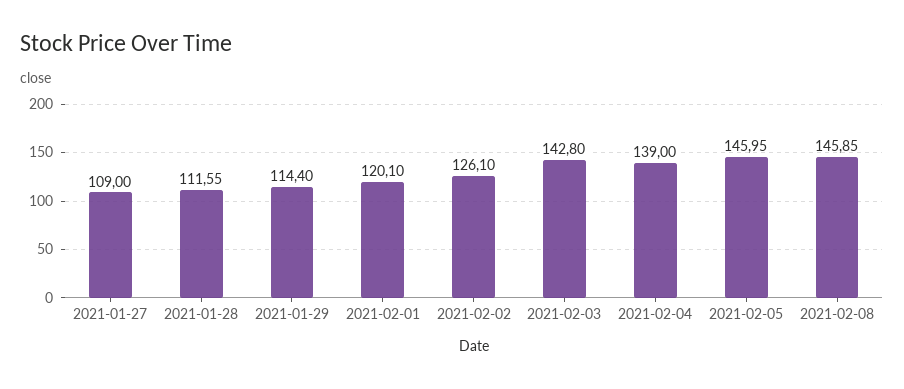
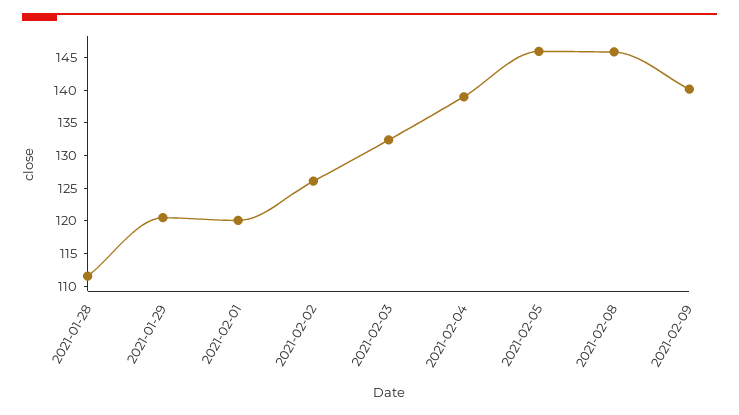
2021-01-27: 109 -> none
2021-01-29: 114.4 -> 120
2021-02-03: 142.8 -> 132.5
2021-02-09: none -> 140

